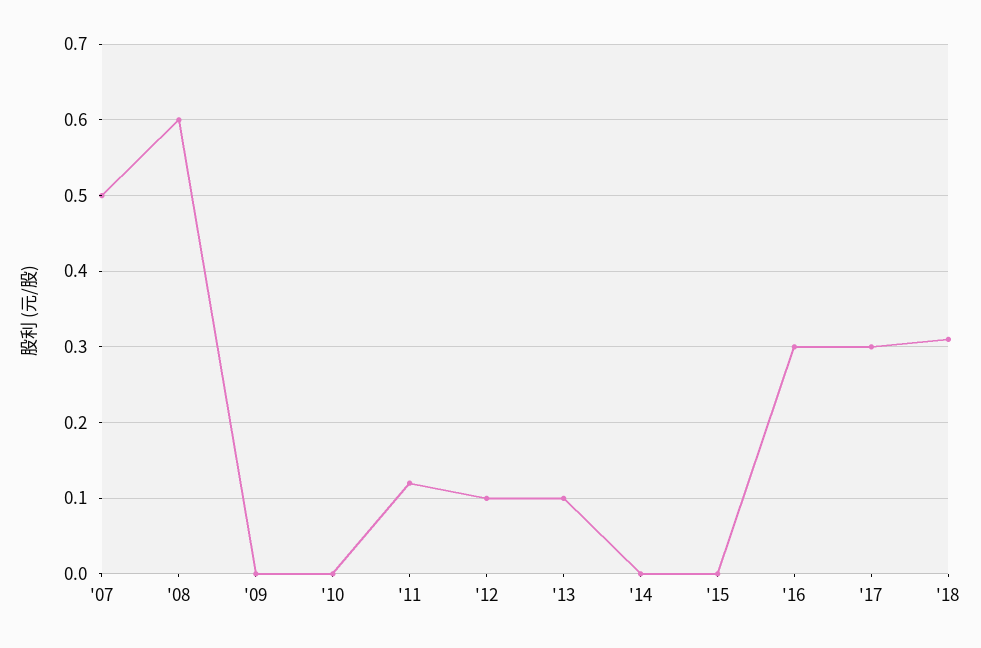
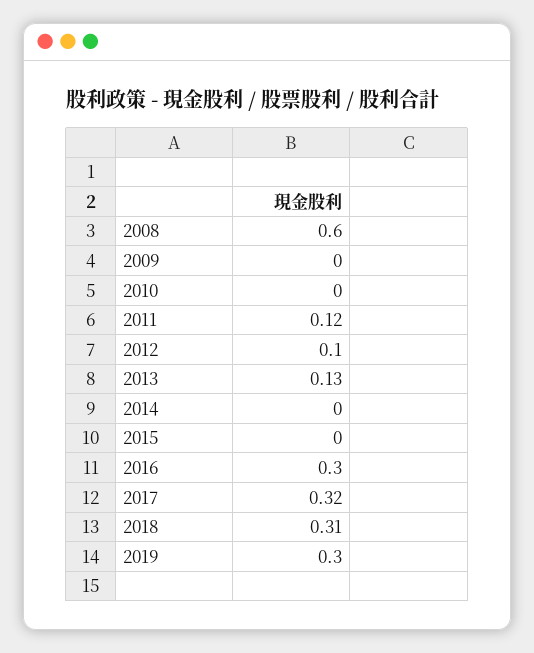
'07: 0.5 -> none
'13: 0.1 -> 0.13
'17: 0.3 -> 0.32
2019: none -> 0.3

